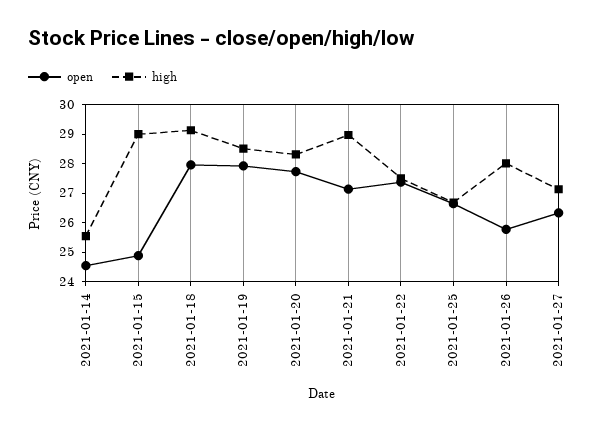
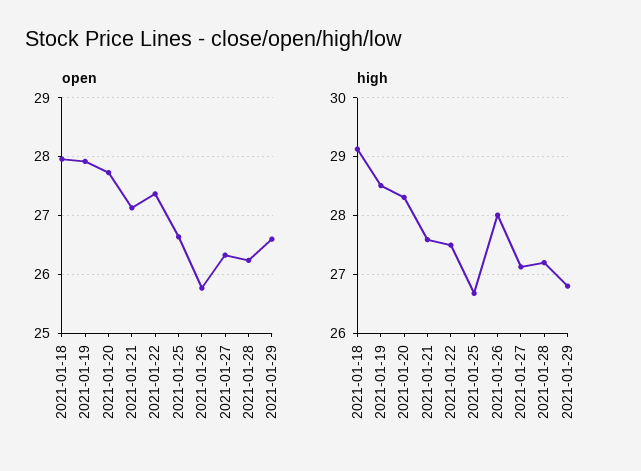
open, 2021-01-14: 24.5 -> none
high, 2021-01-14: 25.5 -> none
open, 2021-01-15: 25 -> none
high, 2021-01-15: 29 -> none
high, 2021-01-21: 29 -> 27.6
open, 2021-01-28: none -> 26.2
open, 2021-01-29: none -> 26.6
high, 2021-01-28: none -> 27.2
high, 2021-01-29: none -> 26.8

